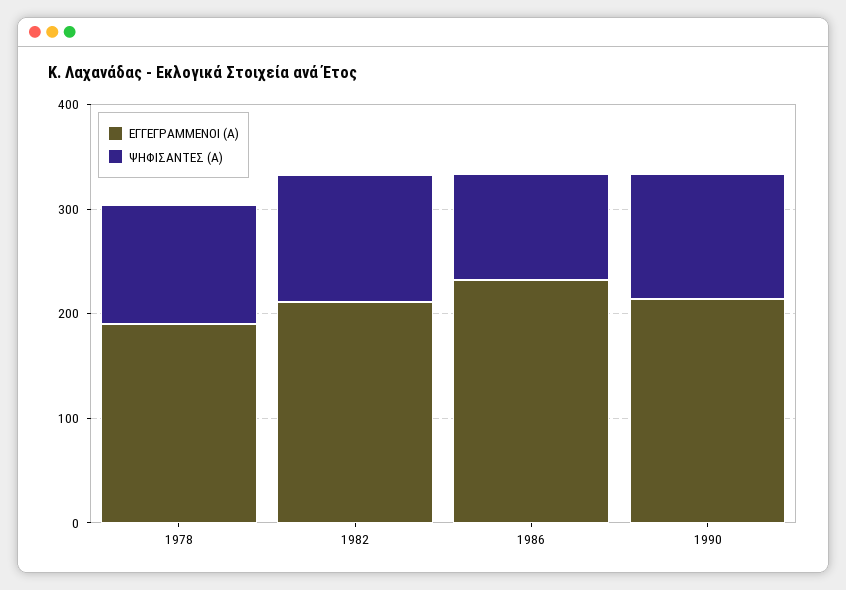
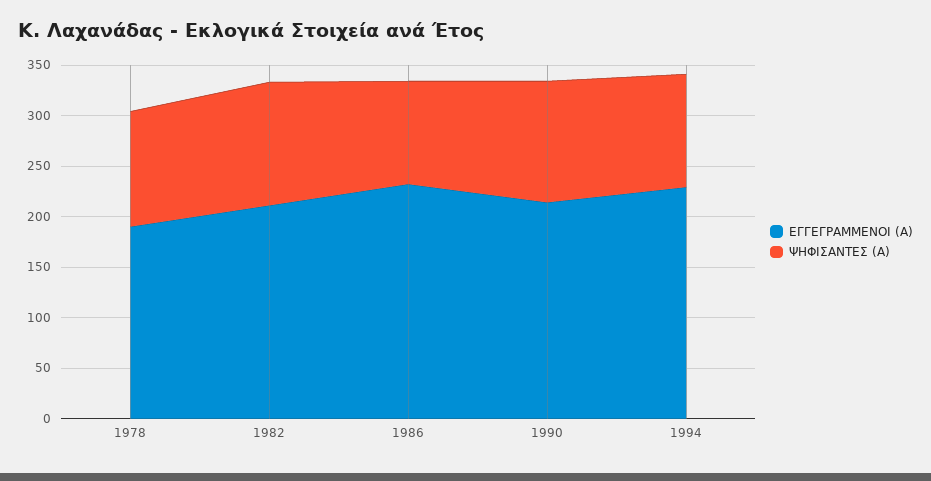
ΕΓΓΕΓΡΑΜΜΕΝΟΙ (Α), 1994: none -> 230
ΨΗΦΙΣΑΝΤΕΣ (Α), 1994: none -> 110

